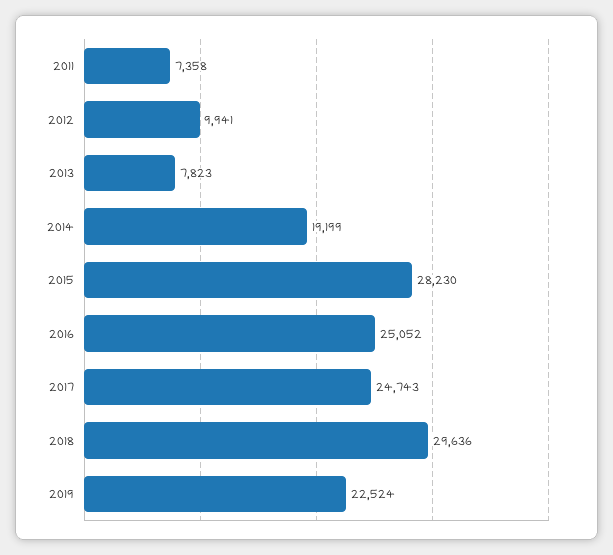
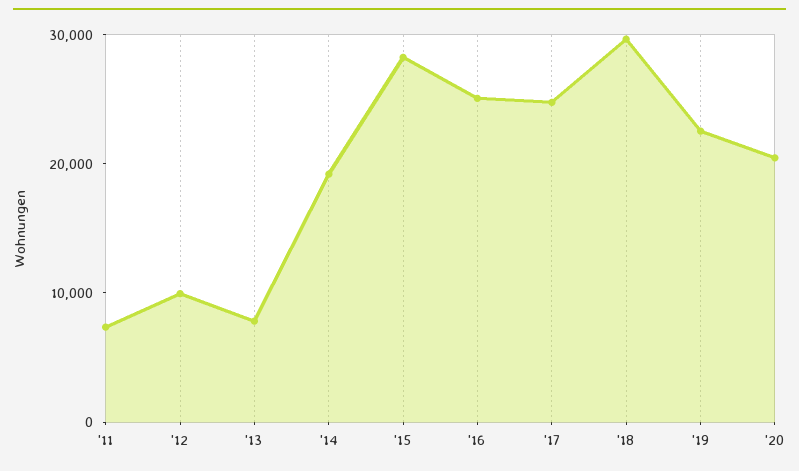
'20: none -> 20000

